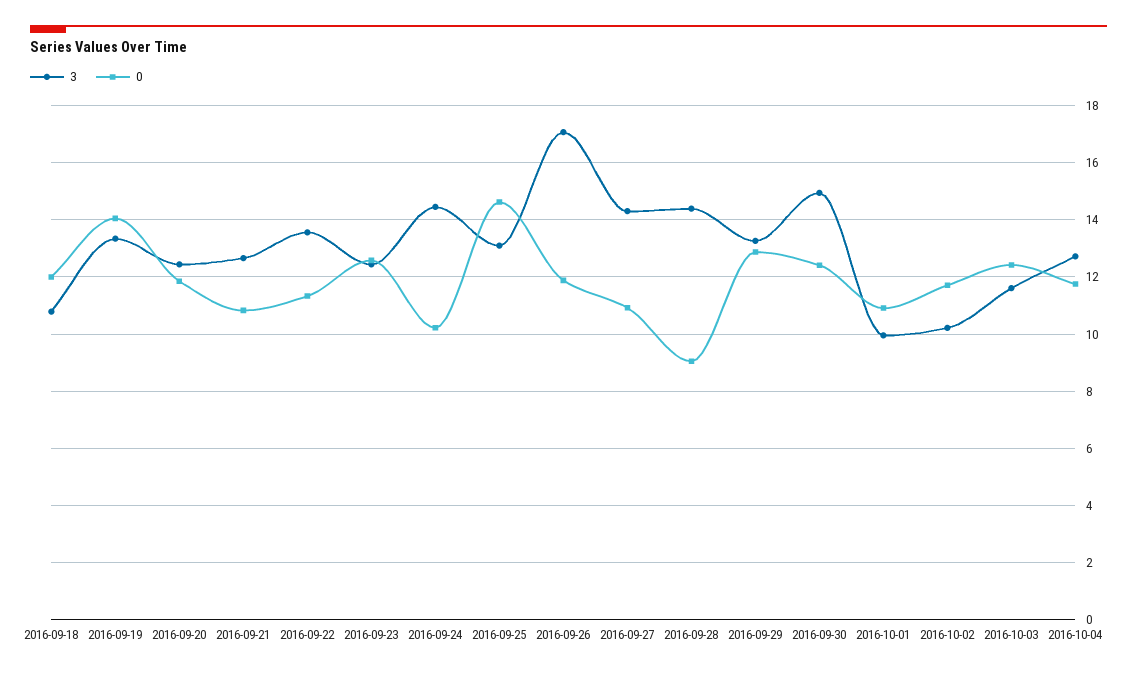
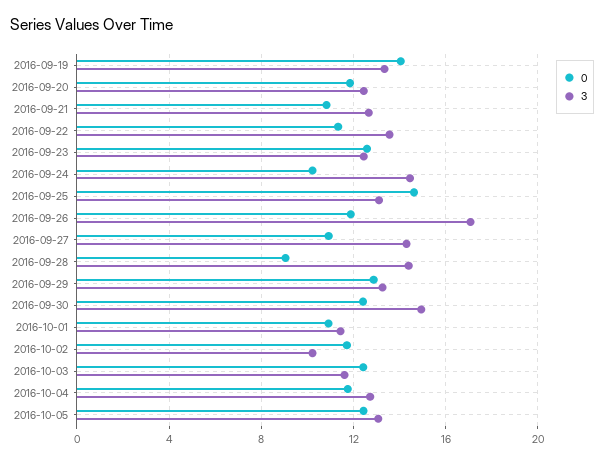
3, 2016-09-18: 10.75 -> none
0, 2016-09-18: 12 -> none
3, 2016-10-01: 10 -> 11.5
0, 2016-10-05: none -> 12.5
3, 2016-10-05: none -> 13

